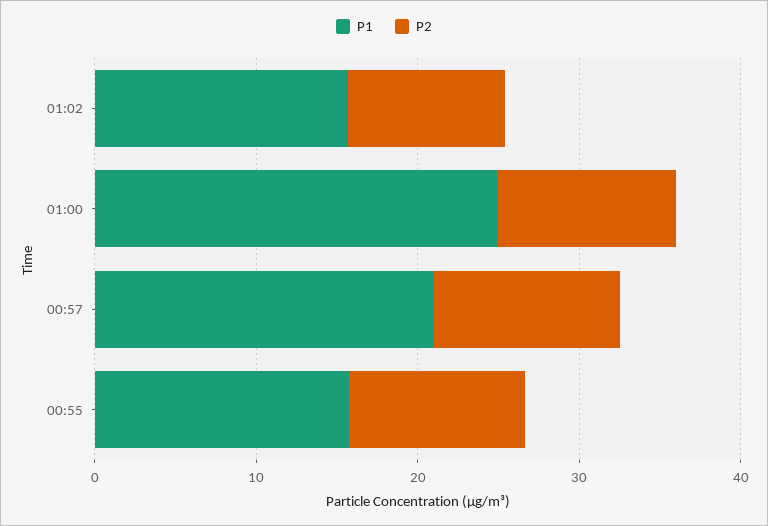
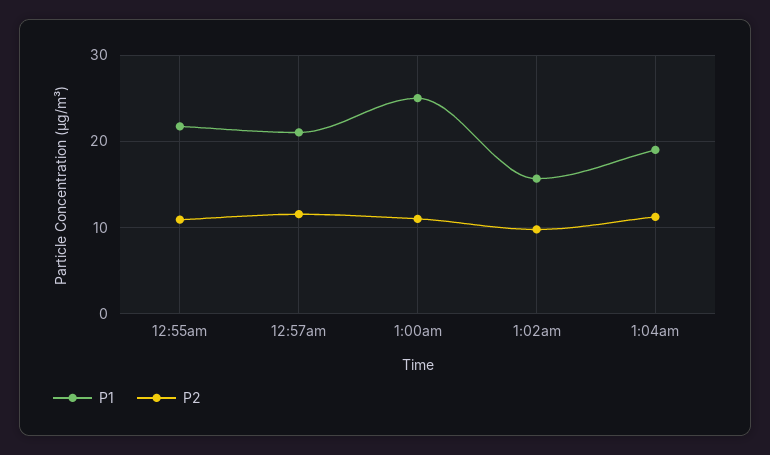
P1, 00:55: 16 -> 22
P1, 1:04am: none -> 19
P2, 1:04am: none -> 11

